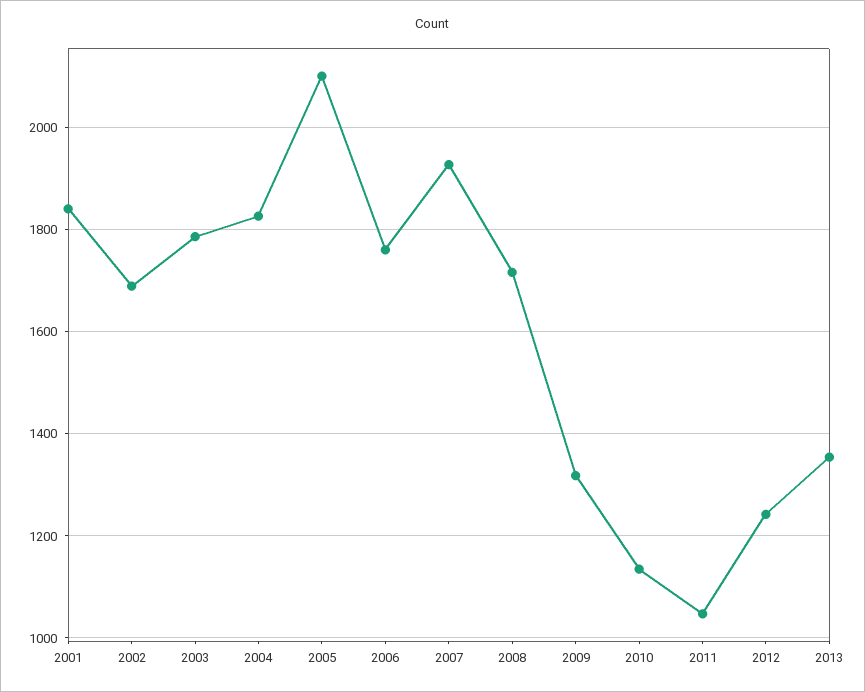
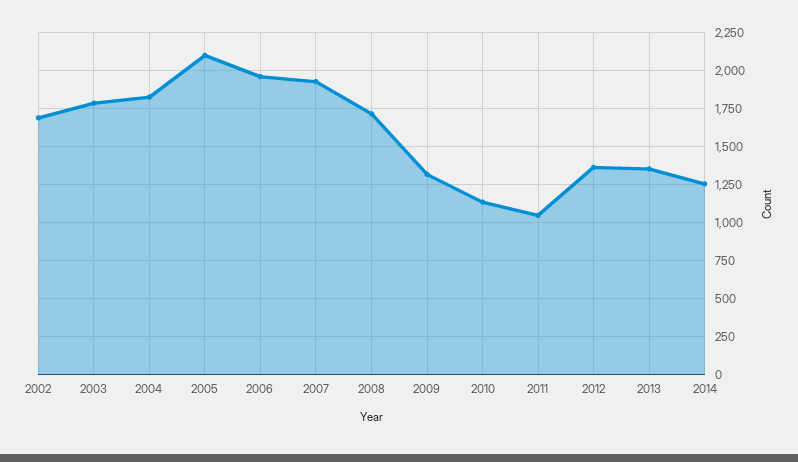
2001: 1840 -> none
2006: 1760 -> 1950
2012: 1240 -> 1350
2014: none -> 1250

